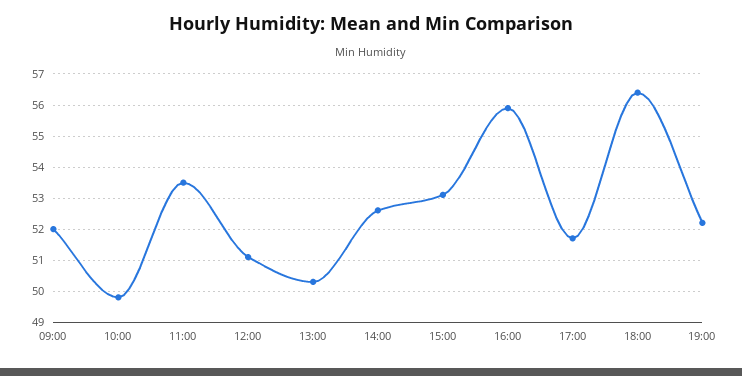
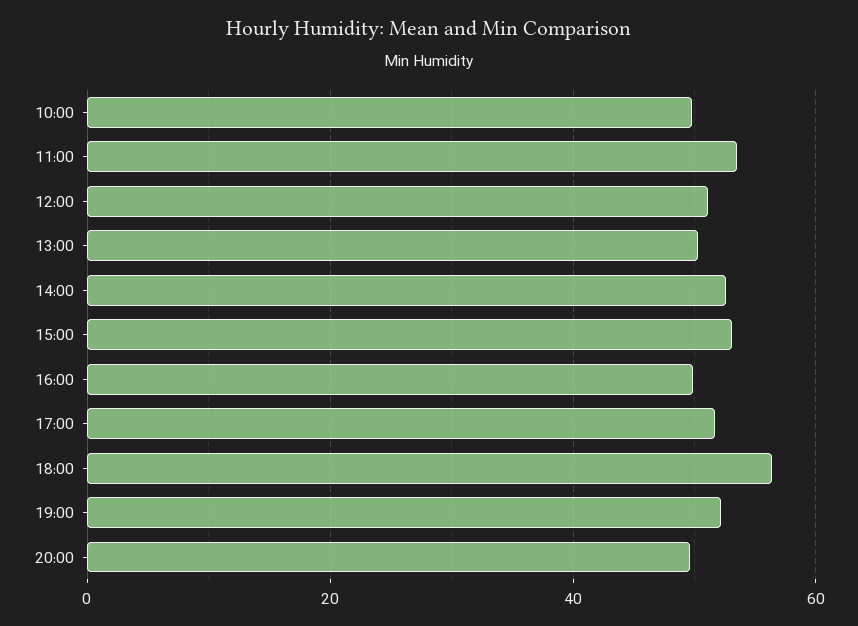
09:00: 52 -> none
16:00: 56 -> 50
20:00: none -> 50

